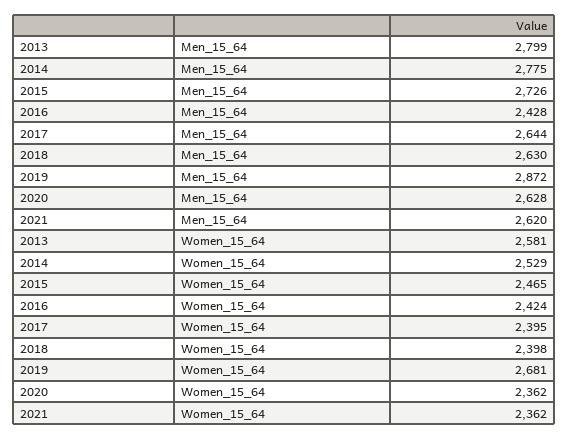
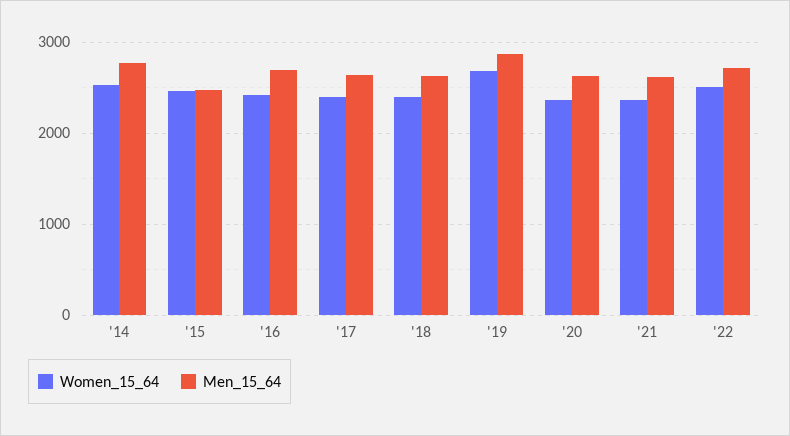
Men_15_64, 2013: 2799 -> none
Men_15_64, 2015: 2726 -> 2500
Men_15_64, 2016: 2428 -> 2700
Women_15_64, 2013: 2581 -> none
Women_15_64, '22: none -> 2500
Men_15_64, '22: none -> 2700

